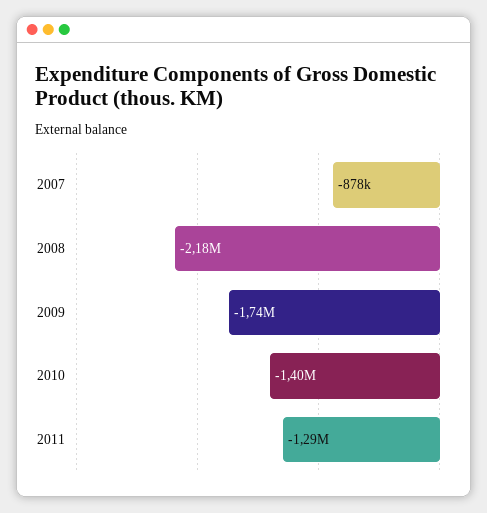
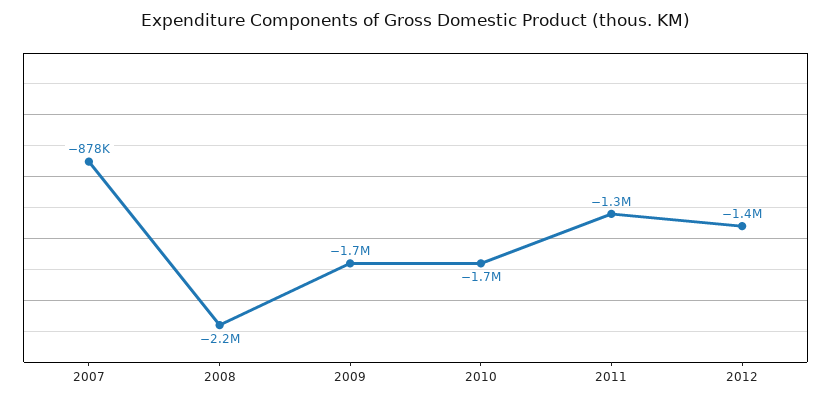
2010: -1400000 -> -1700000
2012: none -> -1400000

